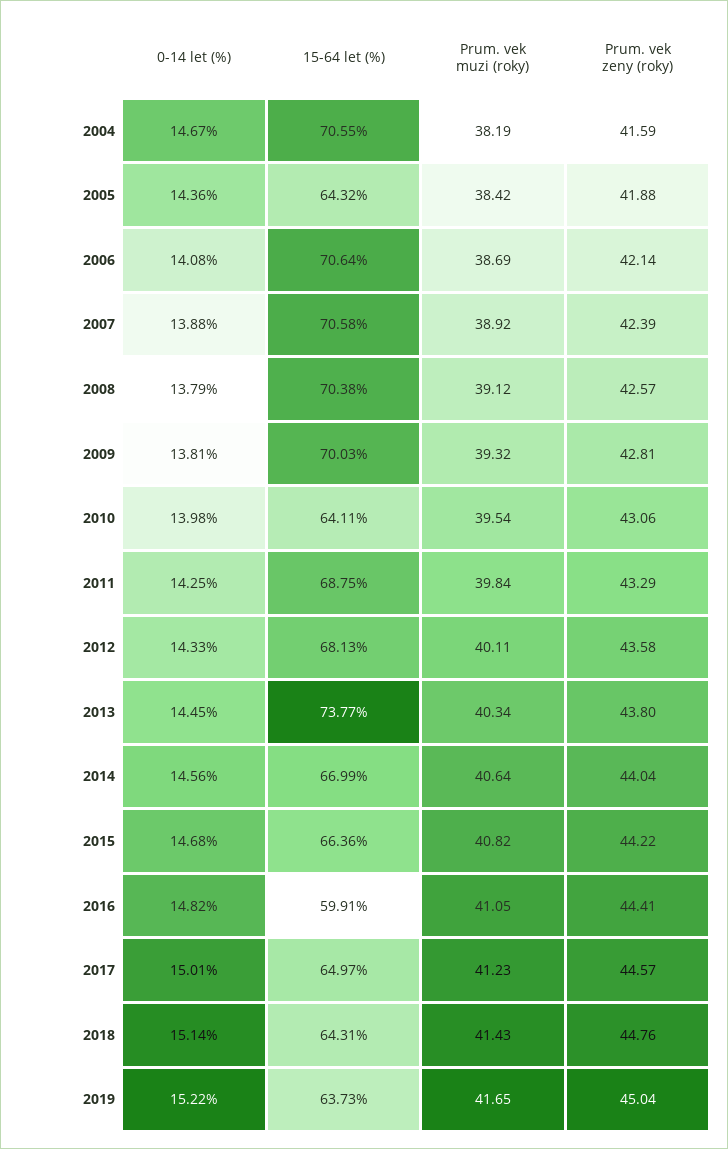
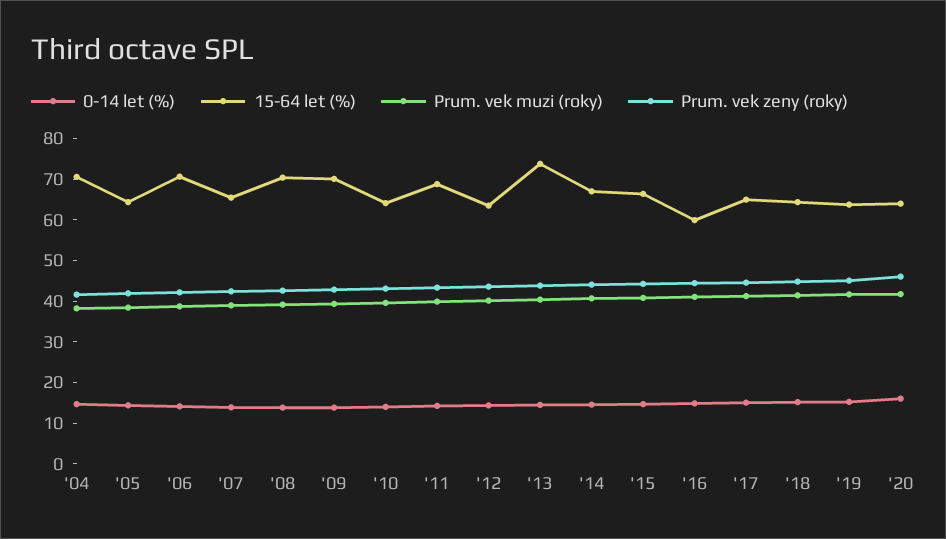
15-64 let (%), 2007: 70.58 -> 66
15-64 let (%), 2012: 68.13 -> 64
0-14 let (%), '20: none -> 16
15-64 let (%), '20: none -> 64
Prum. vek muzi (roky), '20: none -> 42
Prum. vek zeny (roky), '20: none -> 46

